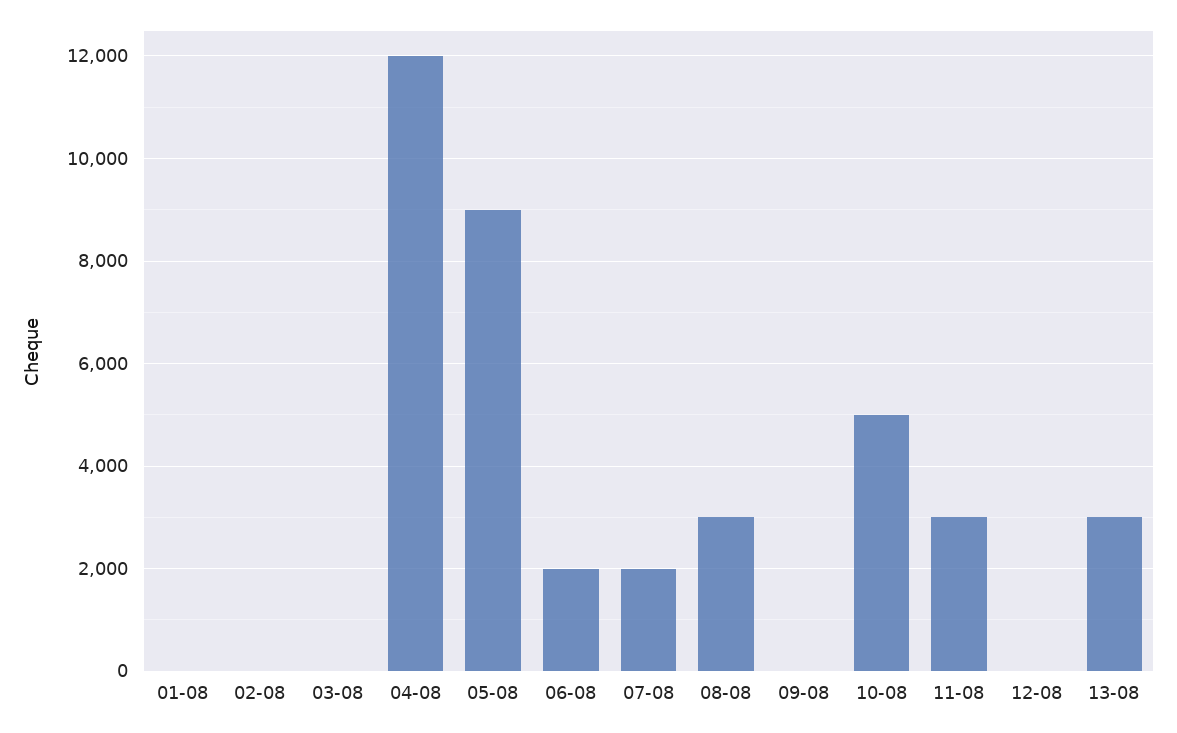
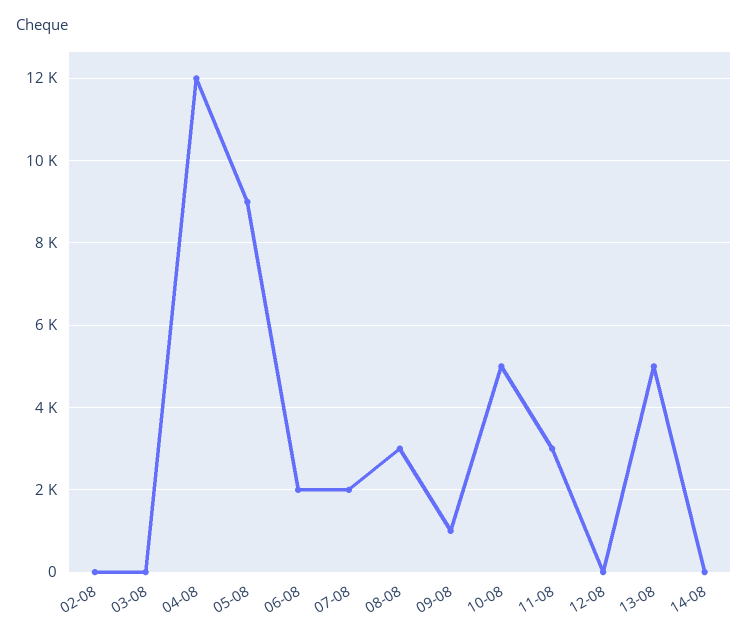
01-08: 0 -> none
09-08: 0 -> 1000
13-08: 3000 -> 5000
14-08: none -> 0

